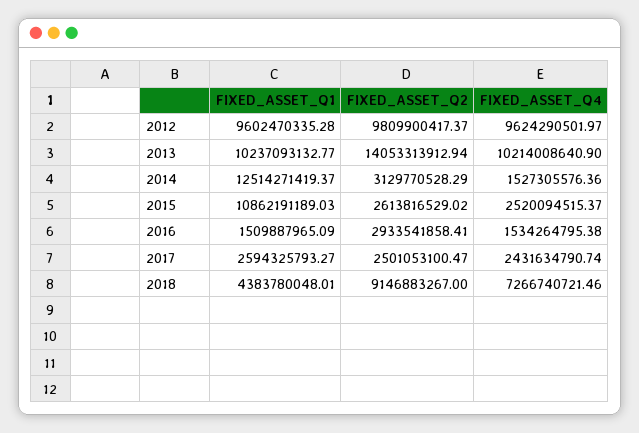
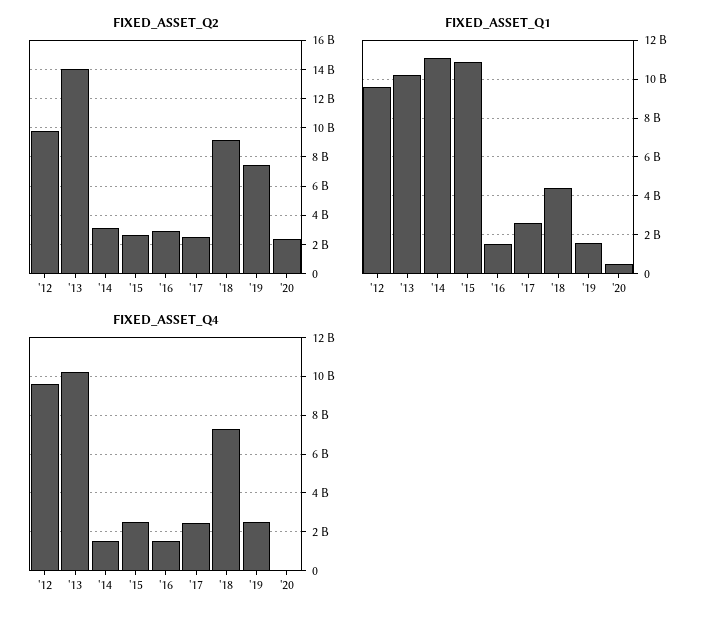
FIXED_ASSET_Q1, 2014: 12514271419.37 -> 11000000000
FIXED_ASSET_Q2, '19: none -> 7500000000
FIXED_ASSET_Q2, '20: none -> 2500000000
FIXED_ASSET_Q1, '19: none -> 1500000000
FIXED_ASSET_Q1, '20: none -> 500000000
FIXED_ASSET_Q4, '19: none -> 2500000000
FIXED_ASSET_Q4, '20: none -> 0

